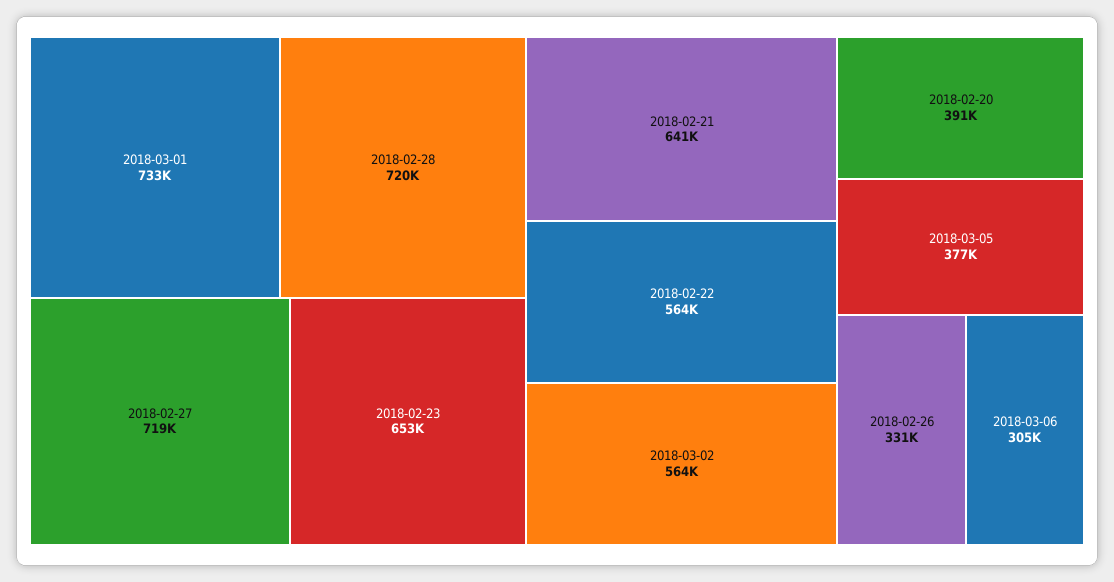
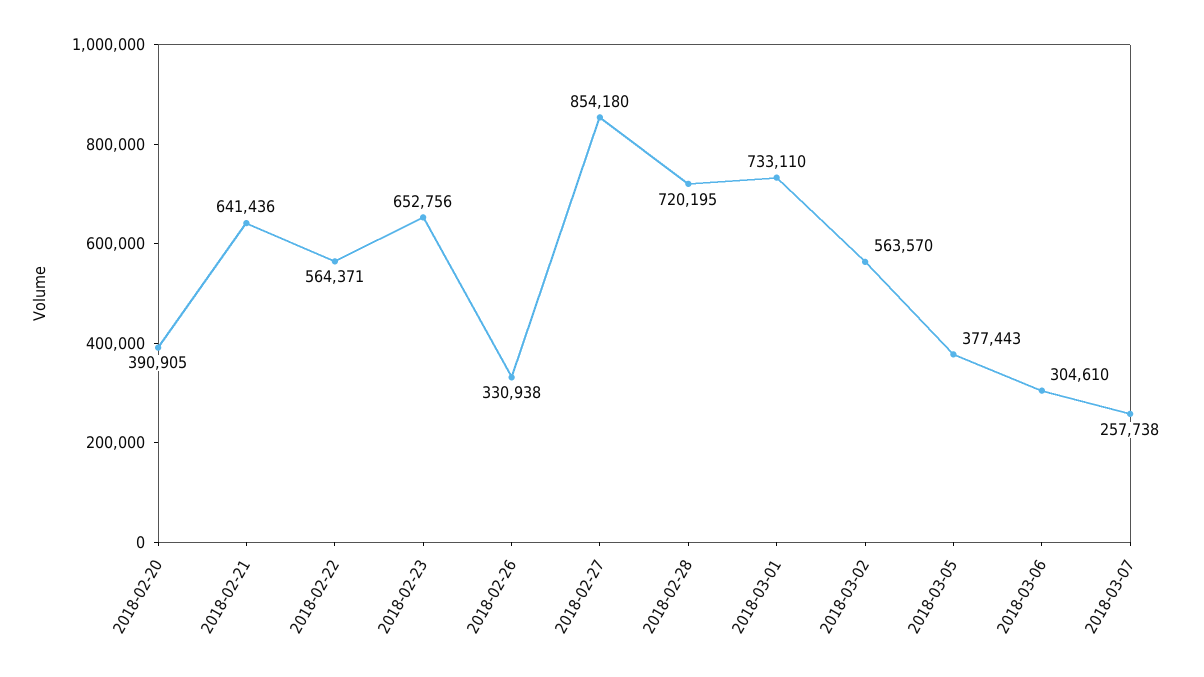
2018-02-27: 719000 -> 854180
2018-03-07: none -> 257738

